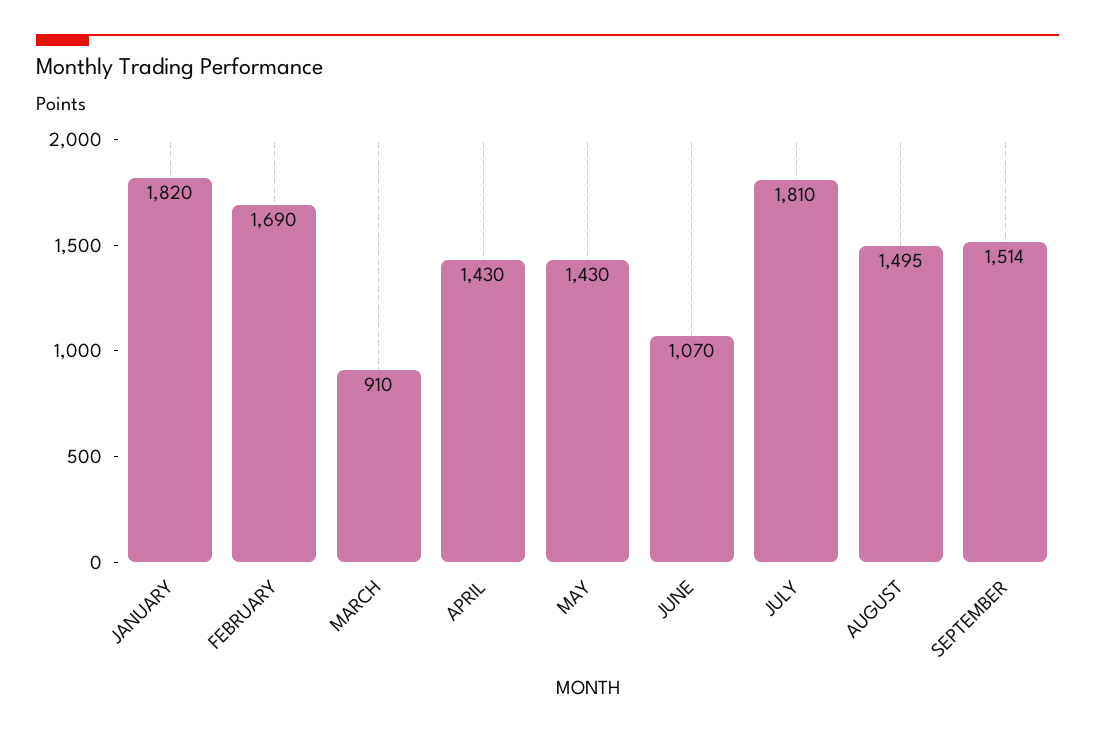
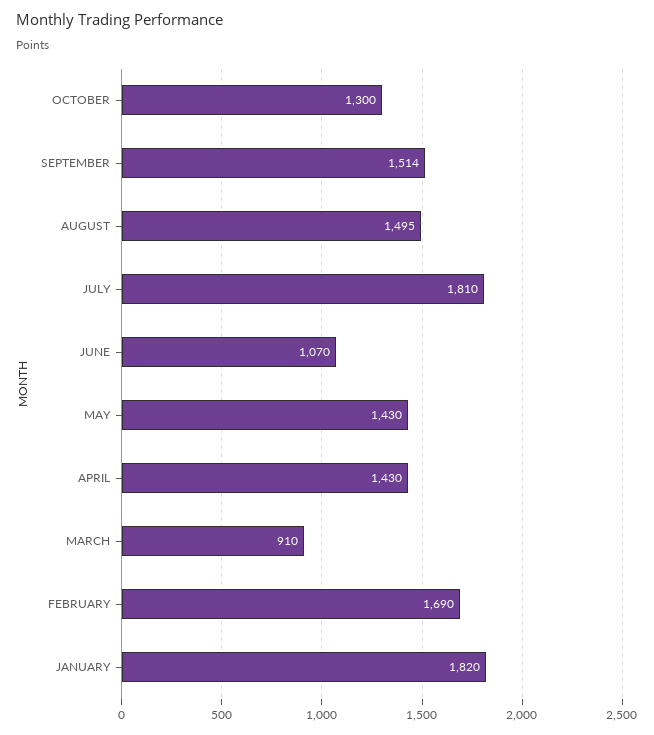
OCTOBER: none -> 1300

